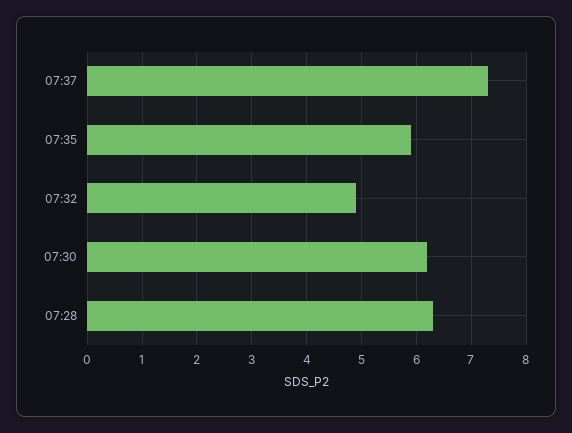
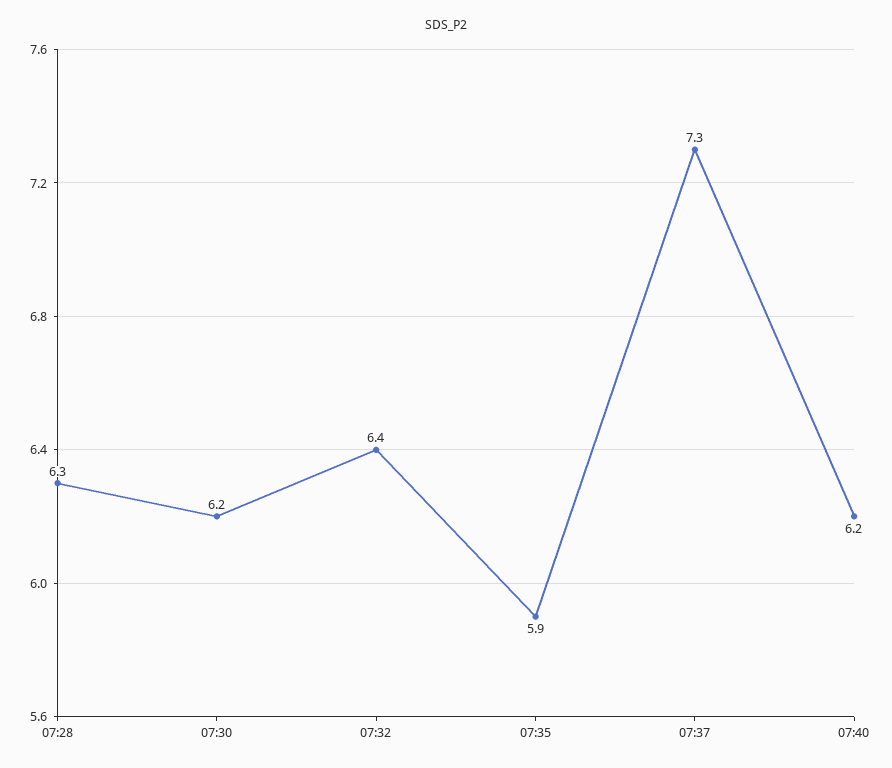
07:32: 5 -> 6.4
07:40: none -> 6.2

